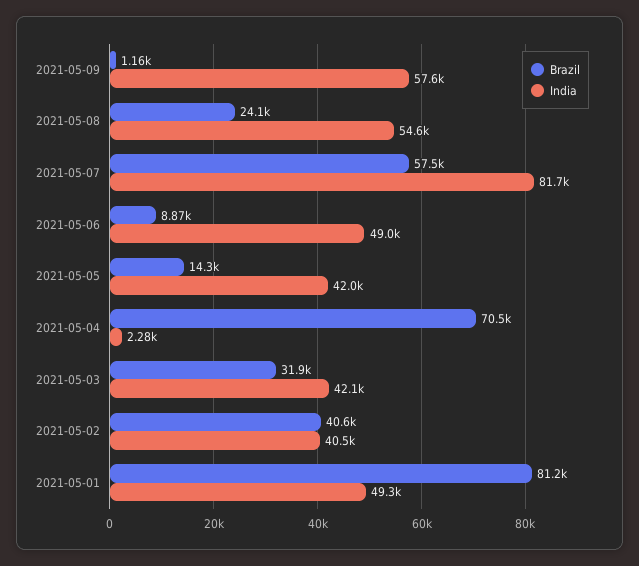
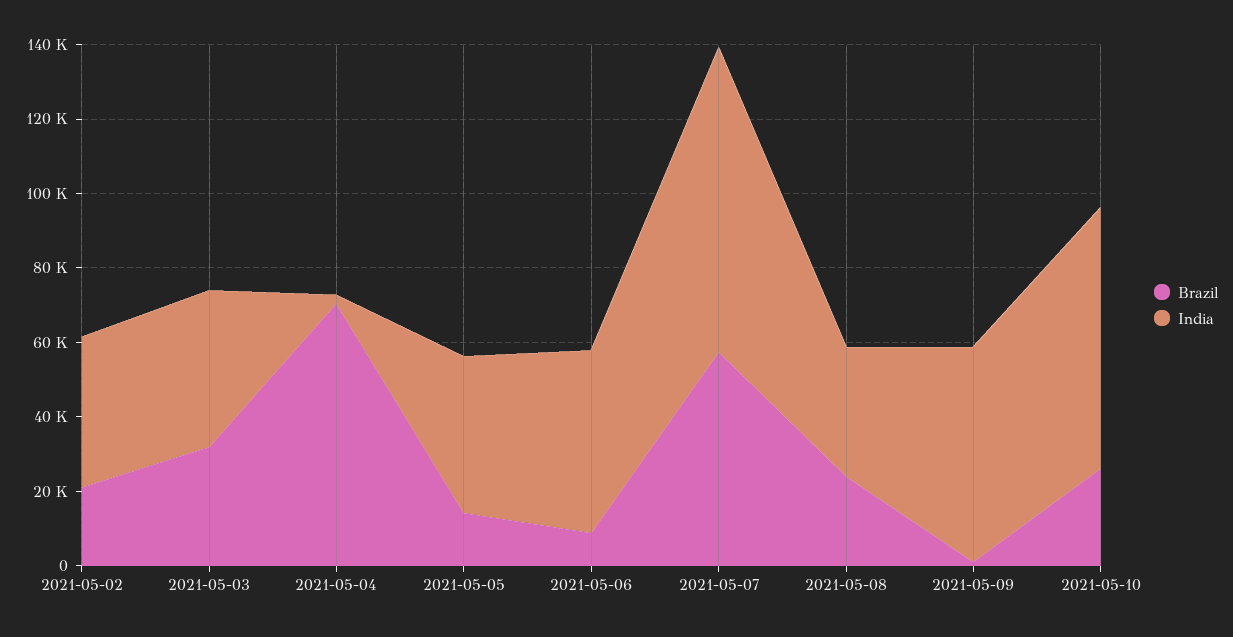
India, 2021-05-08: 54600 -> 35000
Brazil, 2021-05-02: 40600 -> 20000
Brazil, 2021-05-01: 81200 -> none
India, 2021-05-01: 49300 -> none
Brazil, 2021-05-10: none -> 25000
India, 2021-05-10: none -> 70000

